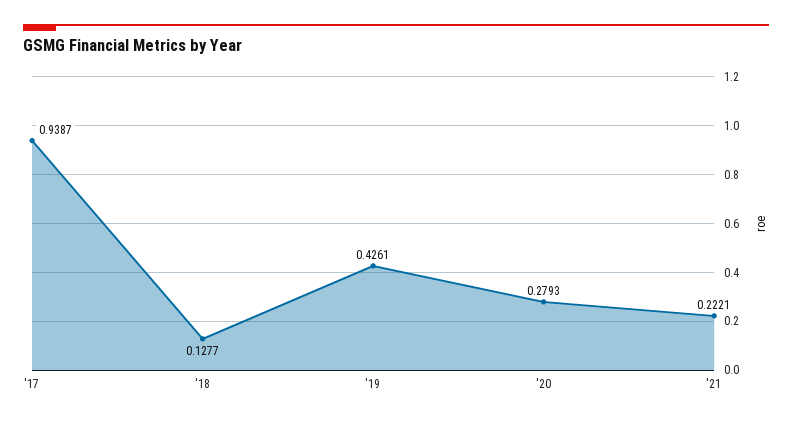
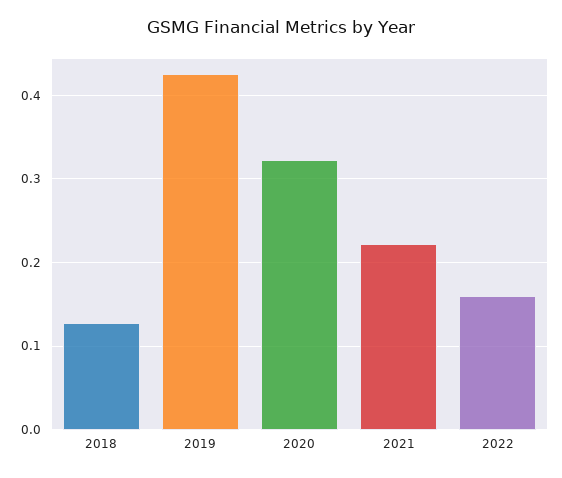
'17: 0.9387 -> none
'20: 0.2793 -> 0.32
2022: none -> 0.16

